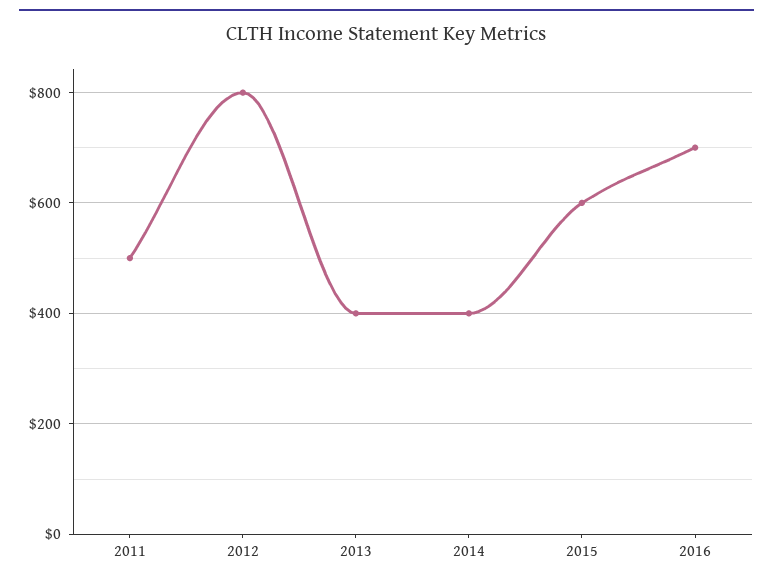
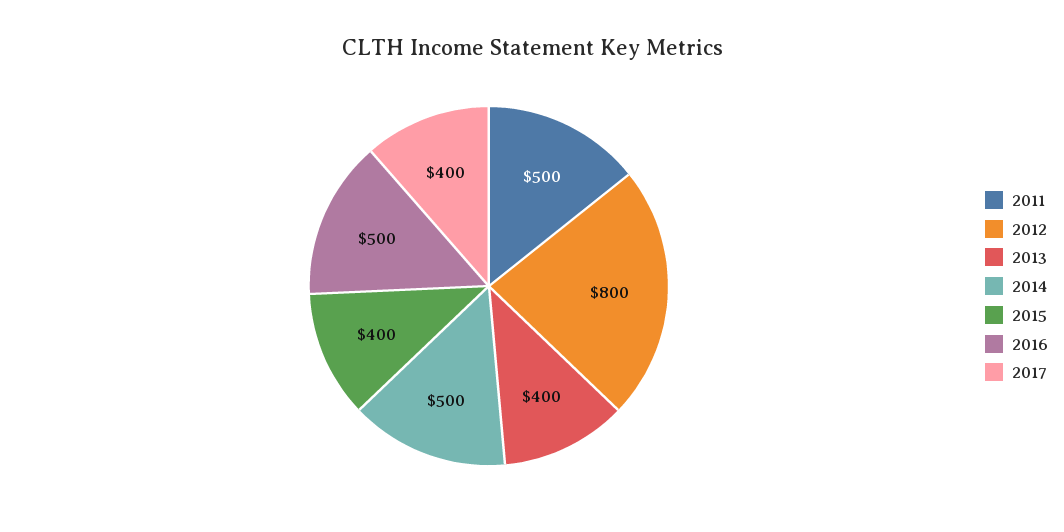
2014: 400 -> 500
2015: 600 -> 400
2016: 700 -> 500
2017: none -> 400

